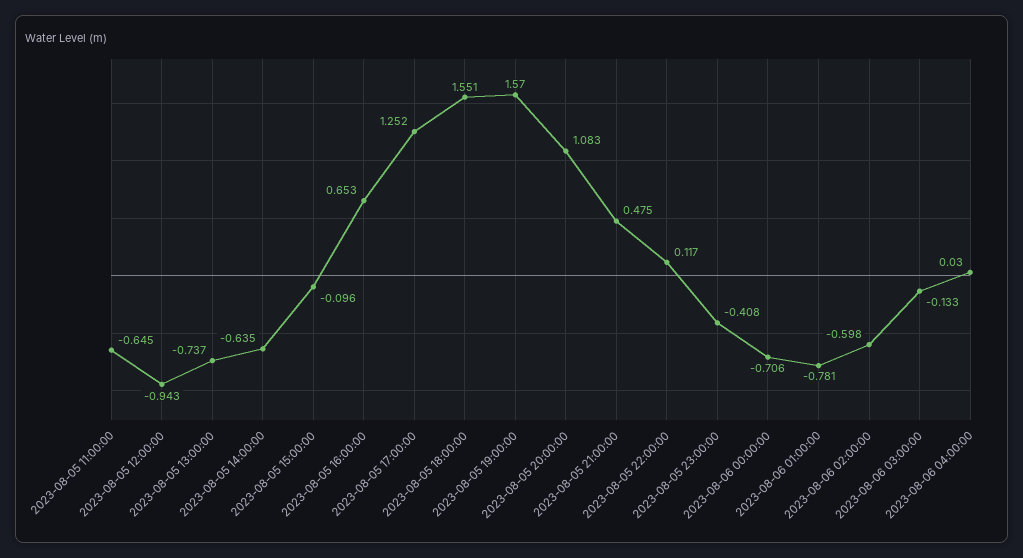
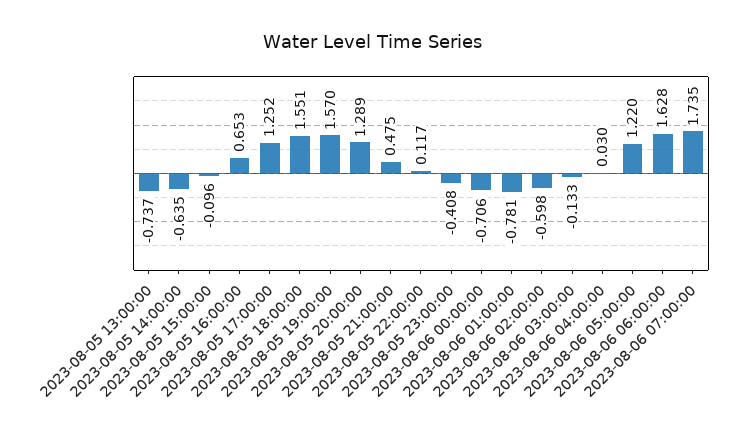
2023-08-05 11:00:00: -0.645 -> none
2023-08-05 12:00:00: -0.943 -> none
2023-08-05 20:00:00: 1.083 -> 1.289
2023-08-06 05:00:00: none -> 1.22
2023-08-06 06:00:00: none -> 1.628
2023-08-06 07:00:00: none -> 1.735

